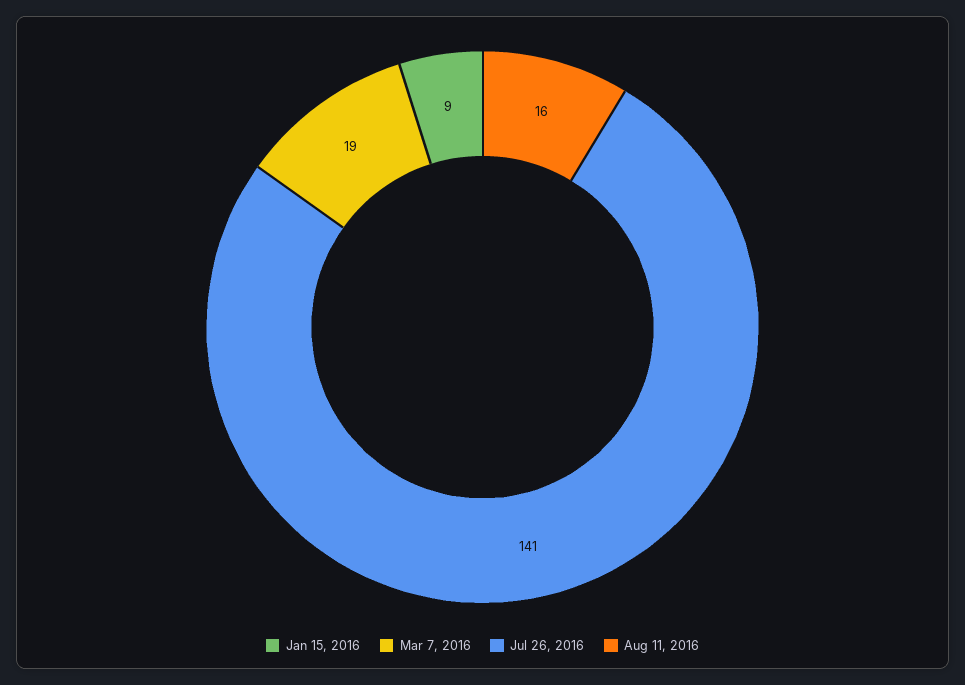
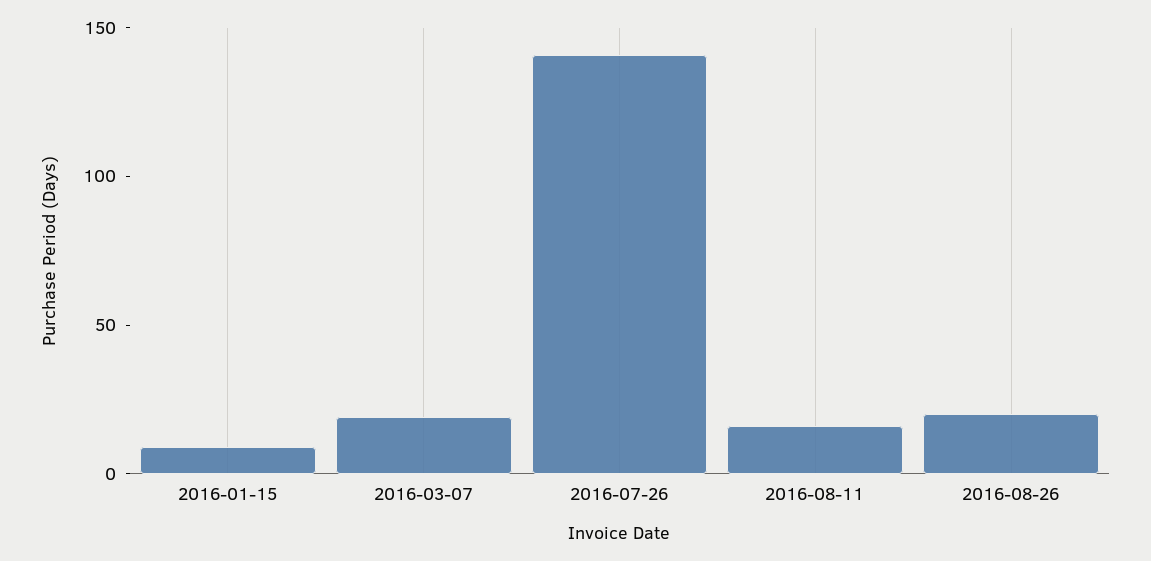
2016-08-26: none -> 20

